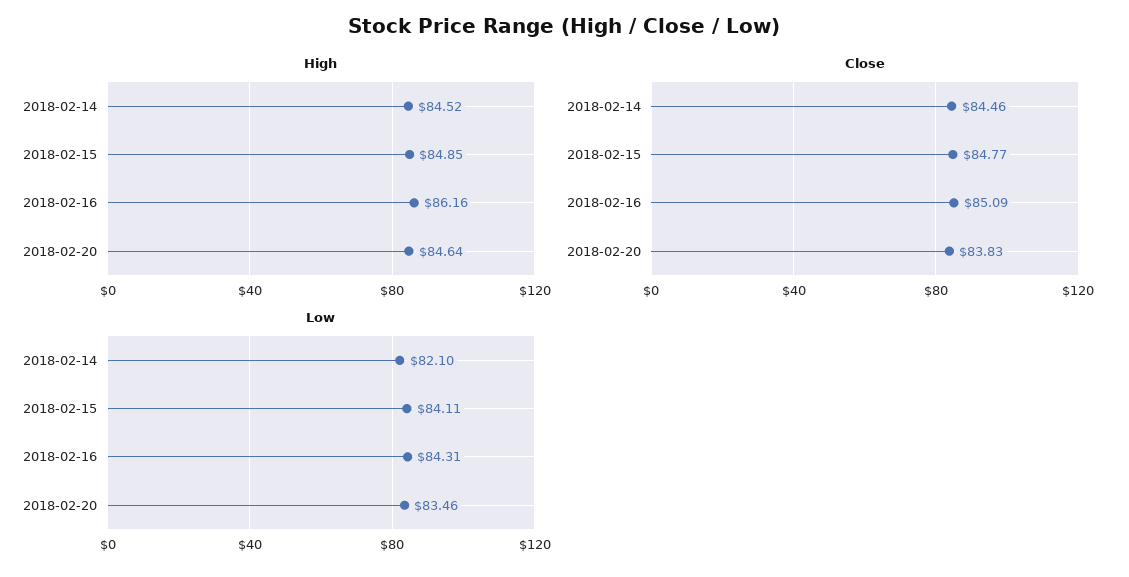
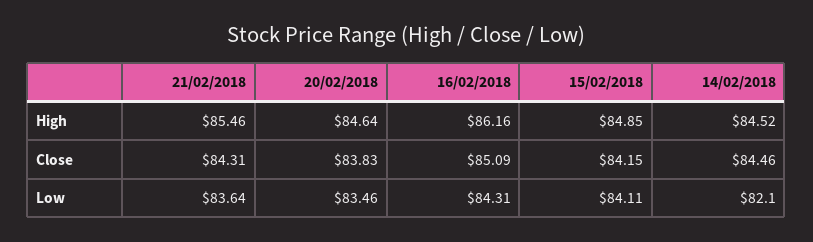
Close, 2018-02-15: 84.77 -> 84.15
High, 21/02/2018: none -> 85.46
Close, 21/02/2018: none -> 84.31
Low, 21/02/2018: none -> 83.64

